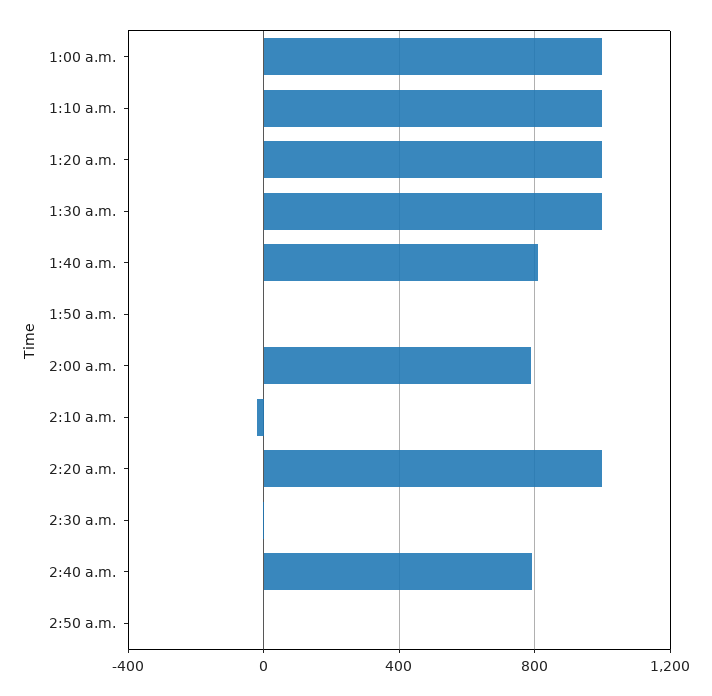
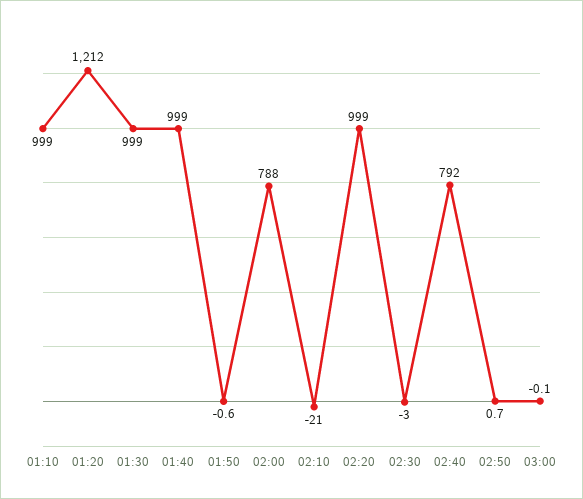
1:00 a.m.: 1000 -> none
1:20 a.m.: 1000 -> 1212
1:40 a.m.: 800 -> 999
03:00: none -> -0.1

